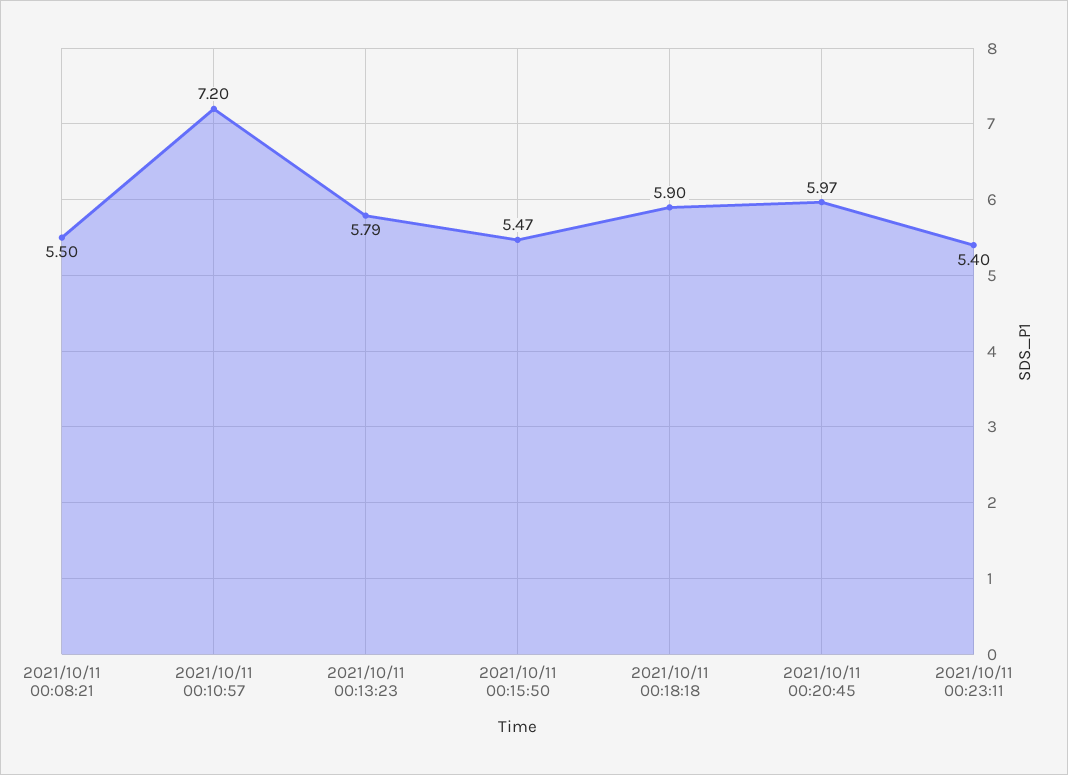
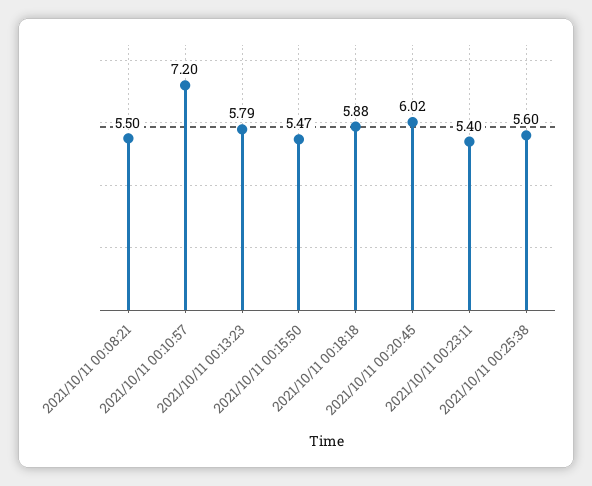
2021/10/11 00:18:18: 5.9 -> 5.88
2021/10/11 00:20:45: 5.97 -> 6.02
2021/10/11 00:25:38: none -> 5.6

